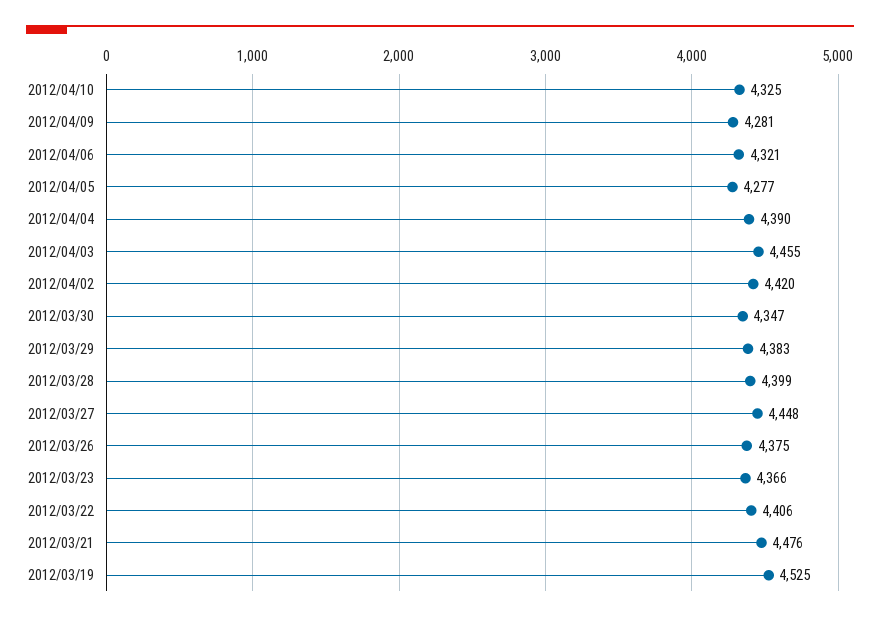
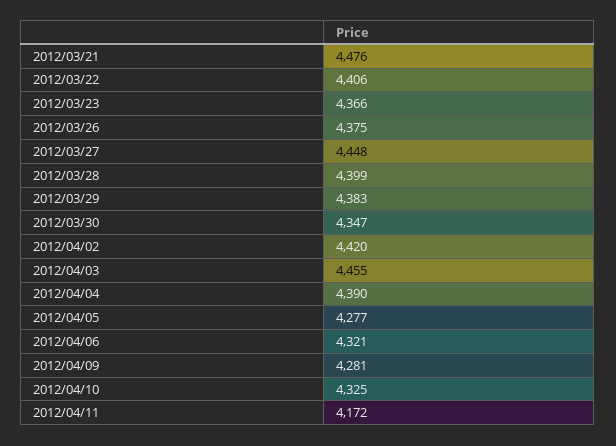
2012/03/19: 4525 -> none
2012/04/11: none -> 4172

